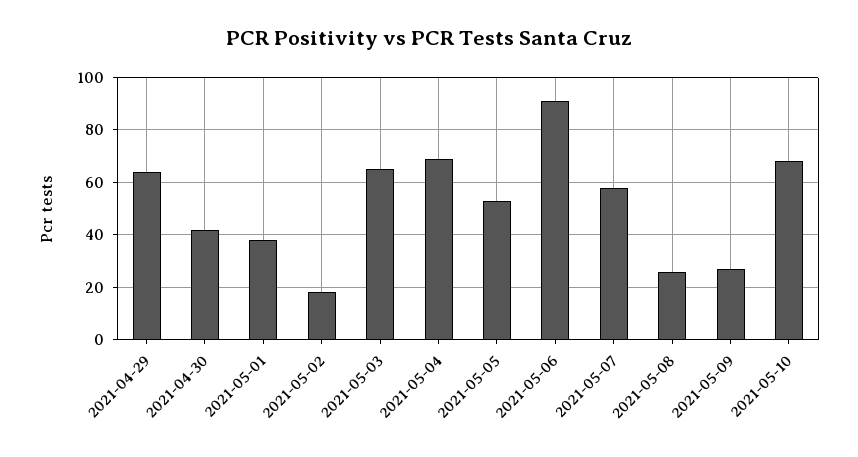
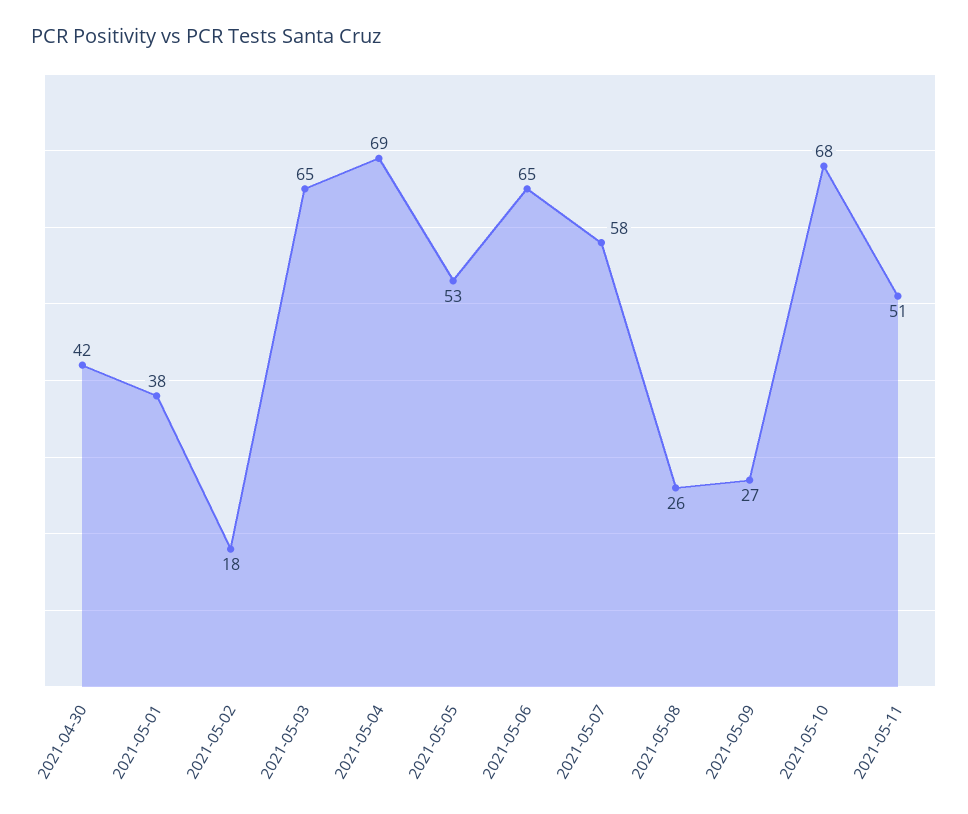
2021-04-29: 65 -> none
2021-05-06: 90 -> 65
2021-05-11: none -> 51

